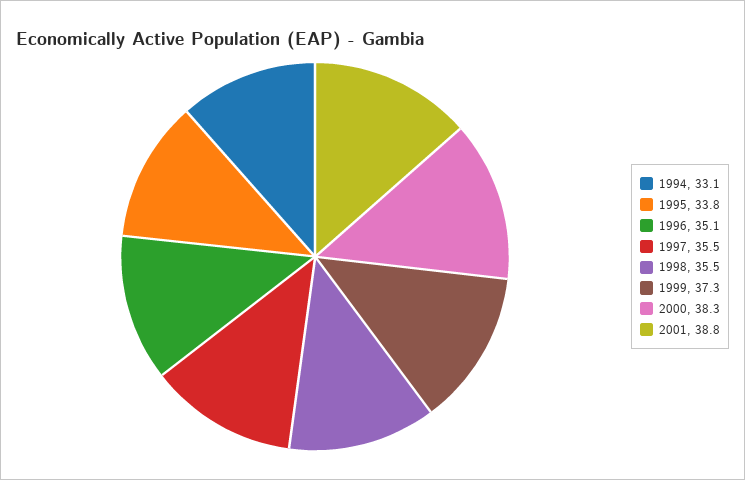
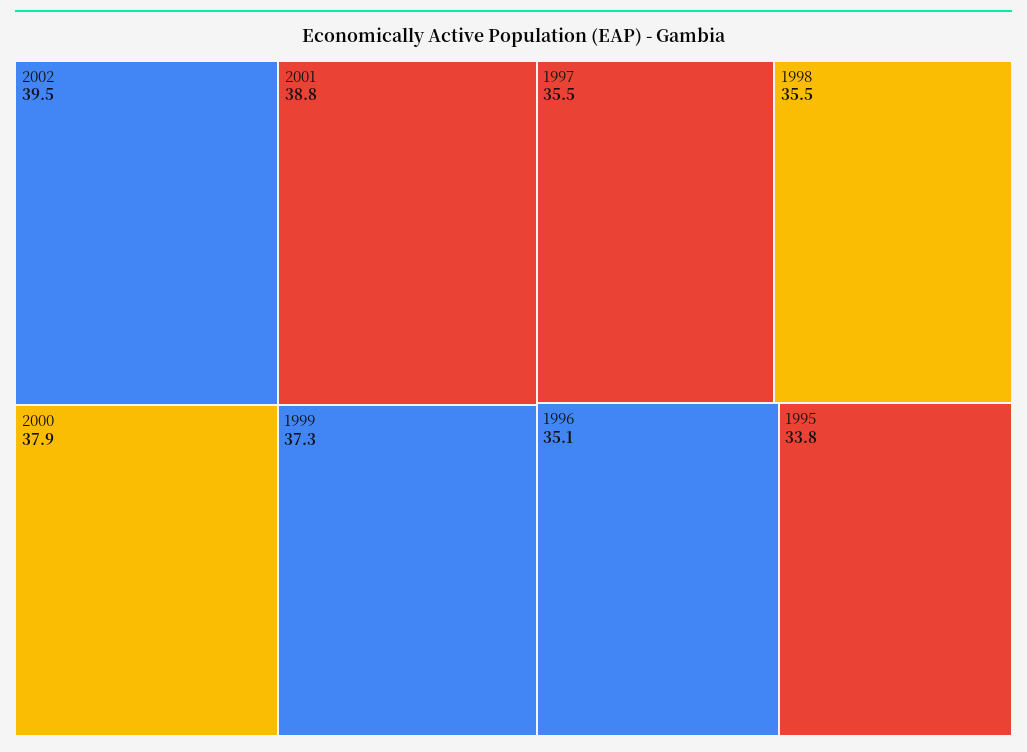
1994: 33.1 -> none
2000: 38.3 -> 37.9
2002: none -> 39.5

